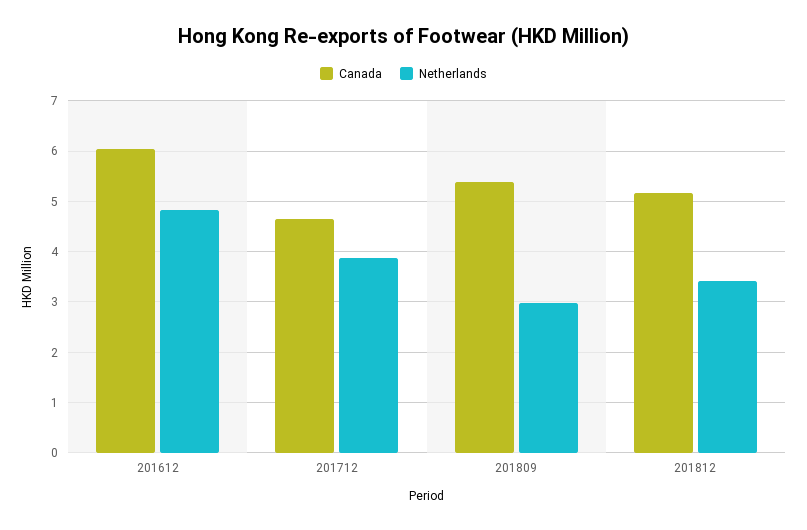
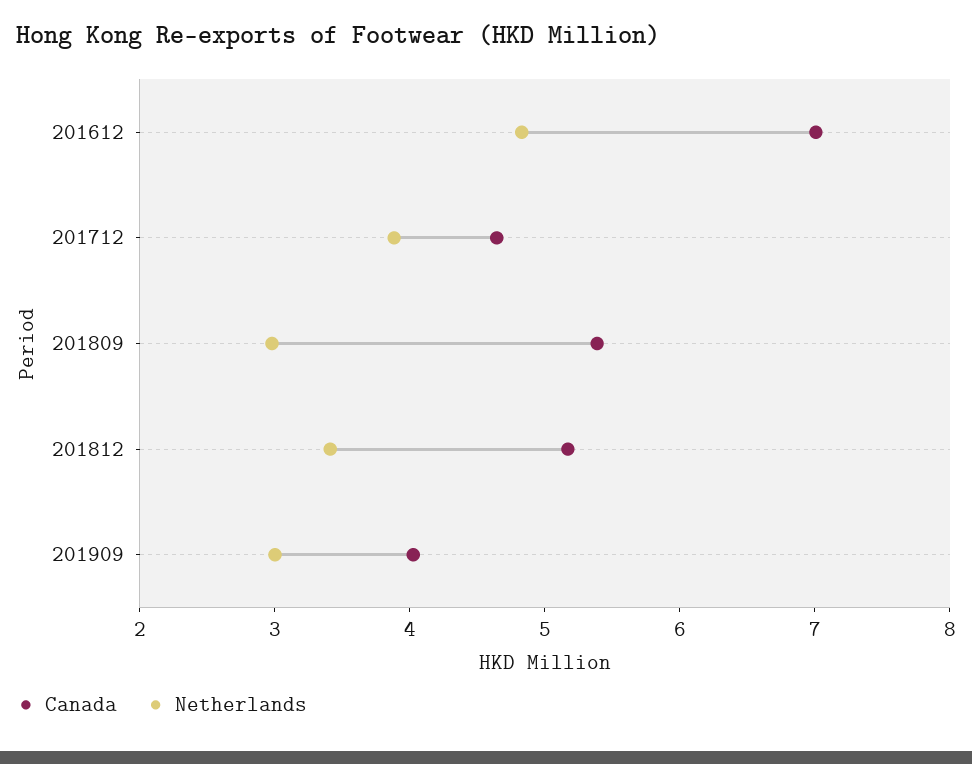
Canada, 201612: 6 -> 7
Canada, 201909: none -> 4
Netherlands, 201909: none -> 3

